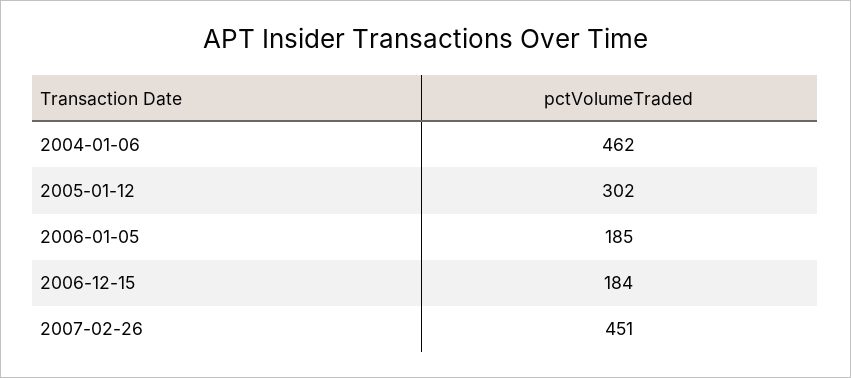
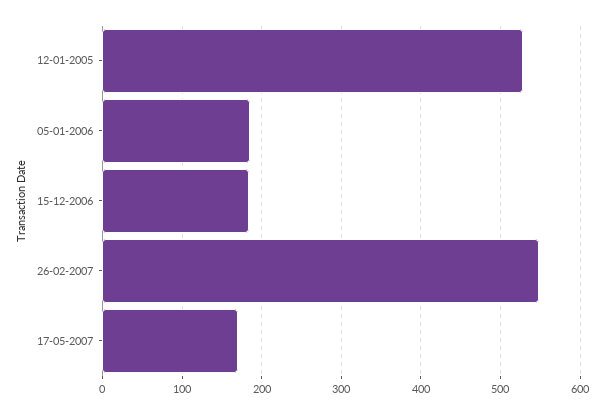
2004-01-06: 462 -> none
2005-01-12: 302 -> 530
2007-02-26: 451 -> 550
17-05-2007: none -> 170

